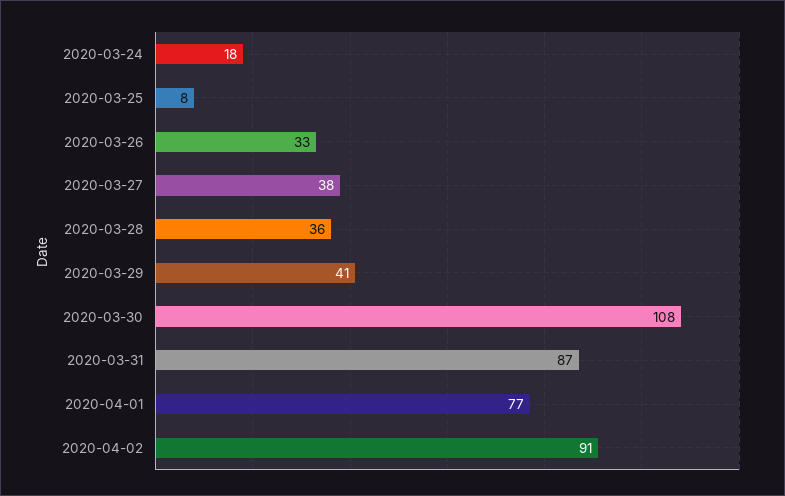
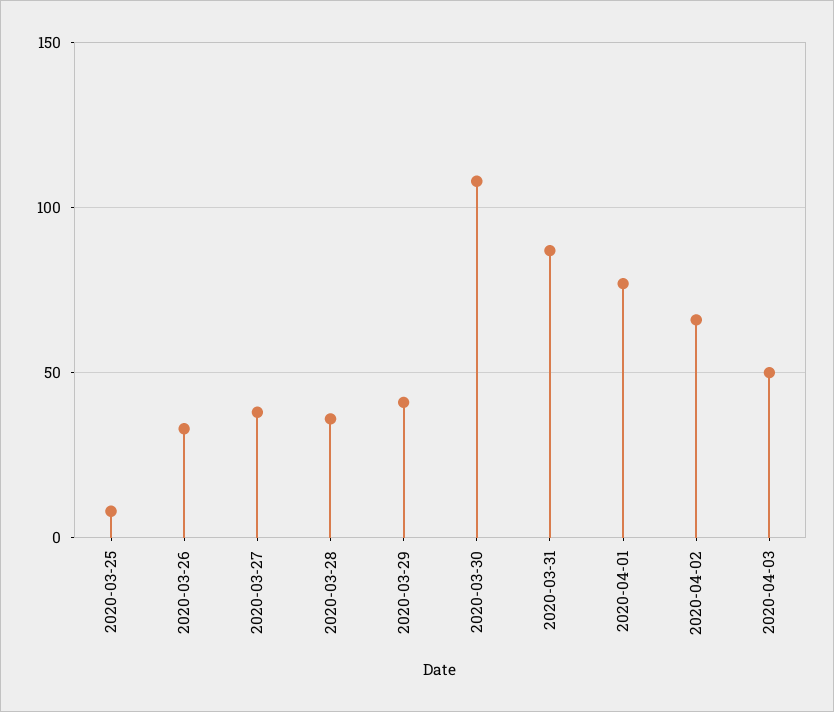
2020-03-24: 18 -> none
2020-04-02: 91 -> 65
2020-04-03: none -> 50

